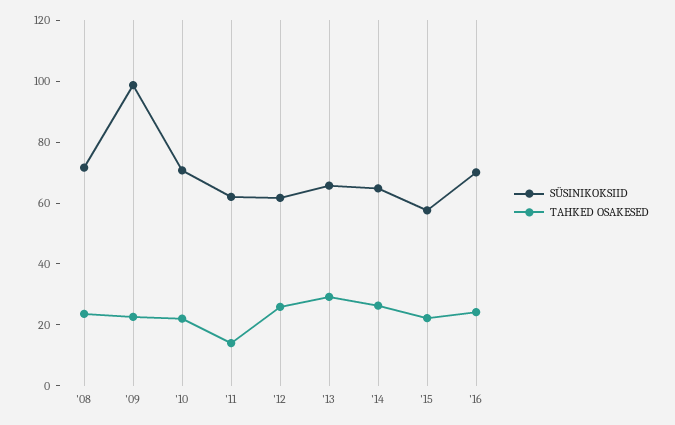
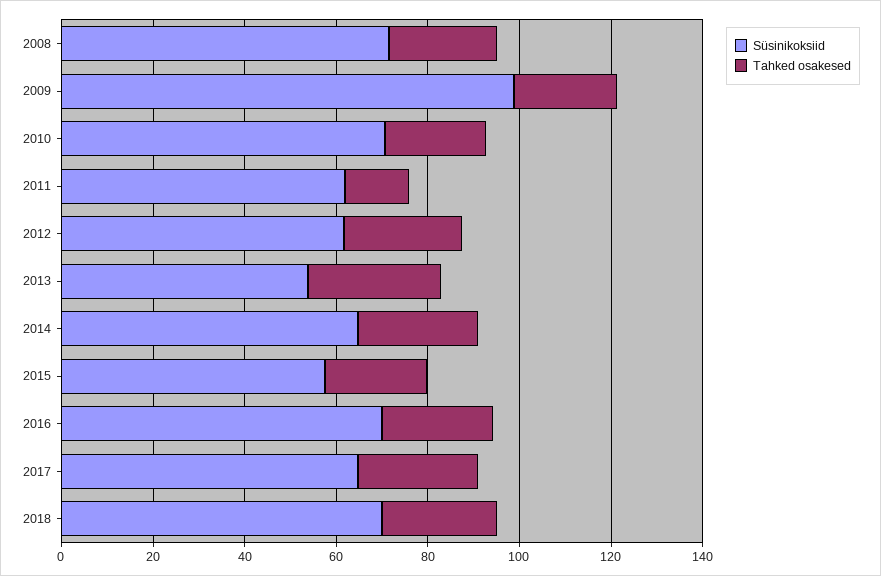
SÜSINIKOKSIID, '13: 65 -> 55
SÜSINIKOKSIID, 2017: none -> 65
TAHKED OSAKESED, 2017: none -> 25
SÜSINIKOKSIID, 2018: none -> 70
TAHKED OSAKESED, 2018: none -> 25

